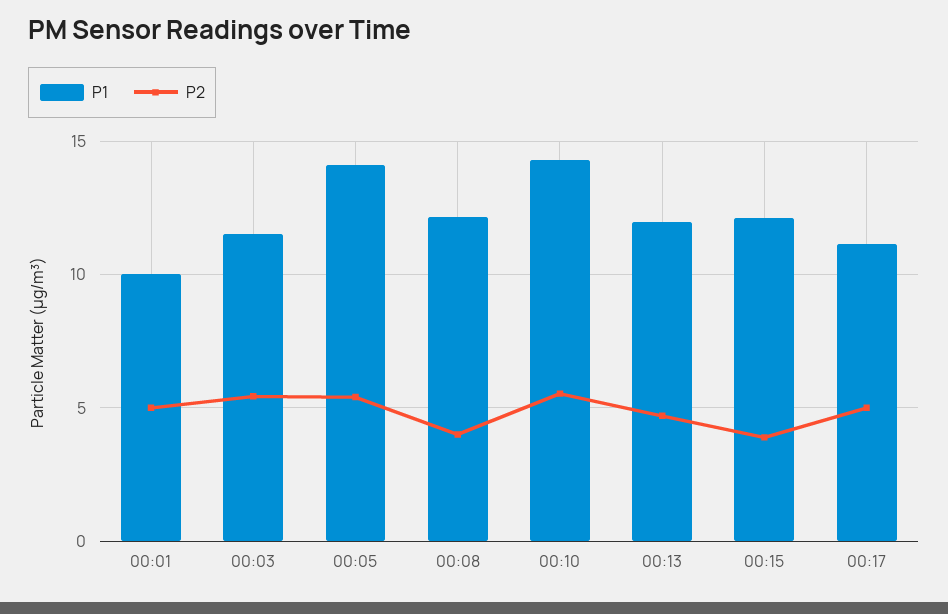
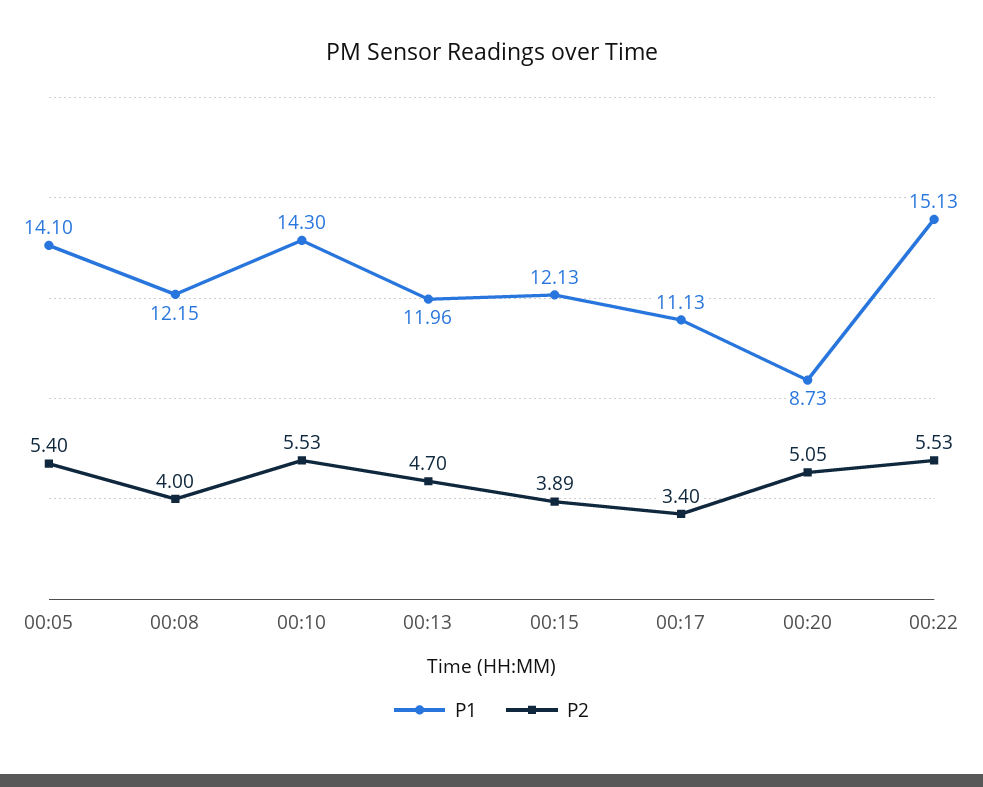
P1, 00:01: 10 -> none
P2, 00:01: 5 -> none
P1, 00:03: 11.5 -> none
P2, 00:03: 5.5 -> none
P2, 00:17: 5 -> 3.4
P1, 00:20: none -> 8.73
P2, 00:20: none -> 5.05
P1, 00:22: none -> 15.13
P2, 00:22: none -> 5.53

